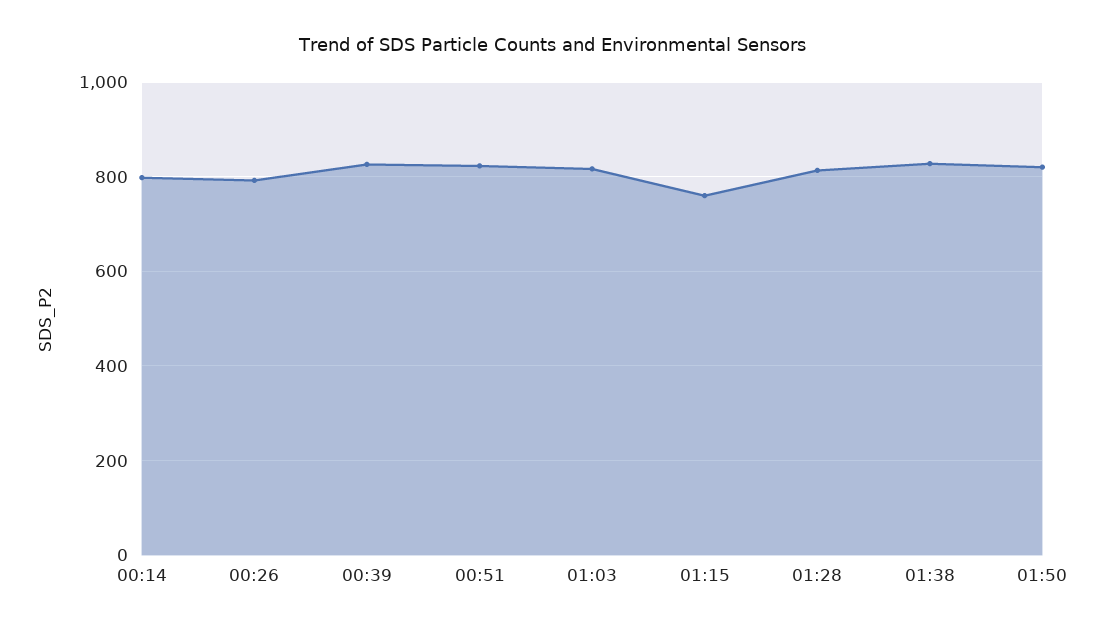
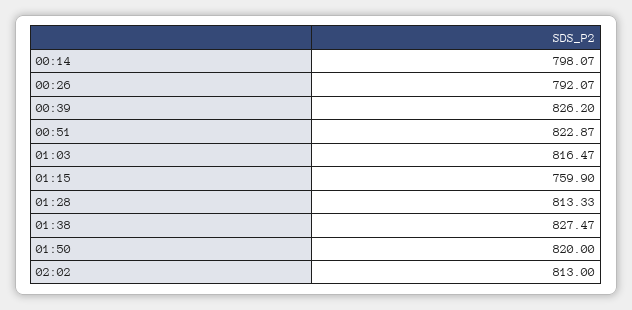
02:02: none -> 813

